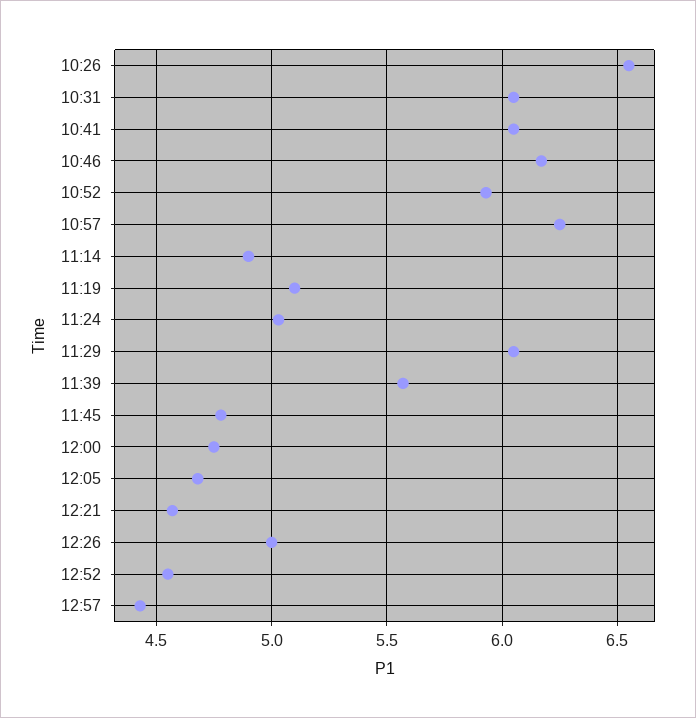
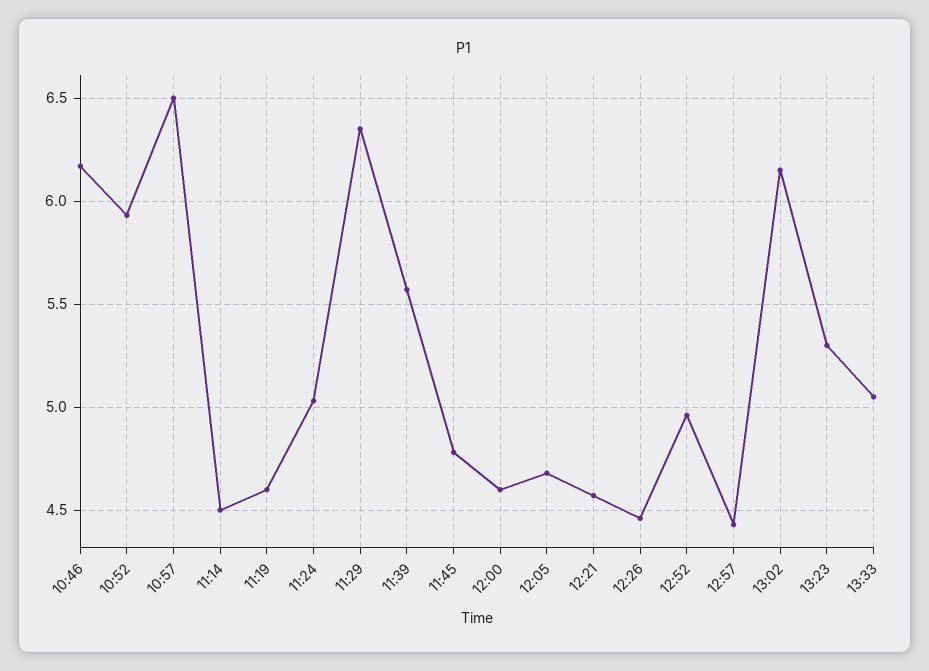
10:26: 6.55 -> none
10:31: 6.05 -> none
10:41: 6.05 -> none
10:57: 6.25 -> 6.5
11:14: 4.9 -> 4.5
11:19: 5.1 -> 4.6
11:29: 6.05 -> 6.35
12:00: 4.75 -> 4.6
12:26: 5 -> 4.45
12:52: 4.55 -> 4.95
13:02: none -> 6.15
13:23: none -> 5.3
13:33: none -> 5.05

